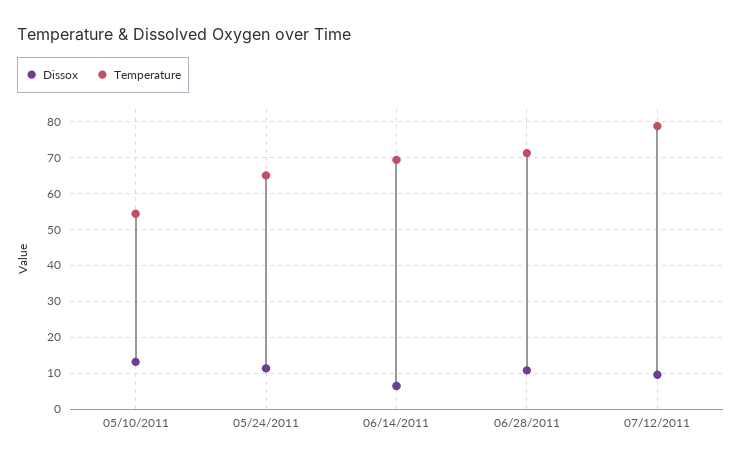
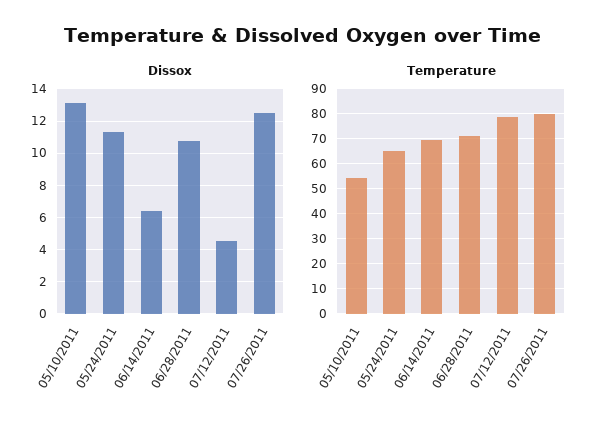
Dissox, 07/12/2011: 10 -> 4.5
Dissox, 07/26/2011: none -> 12.5
Temperature, 07/26/2011: none -> 80

